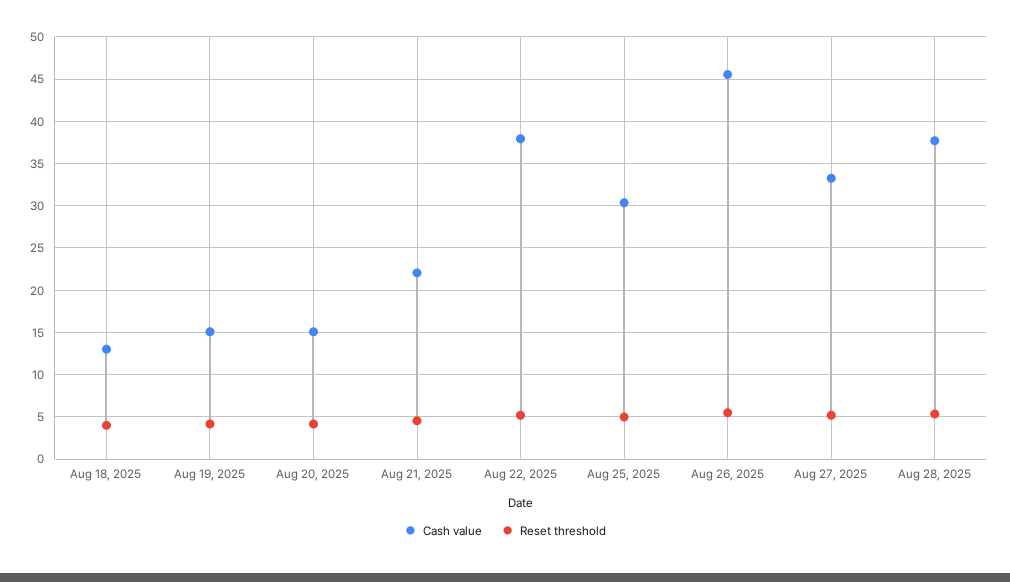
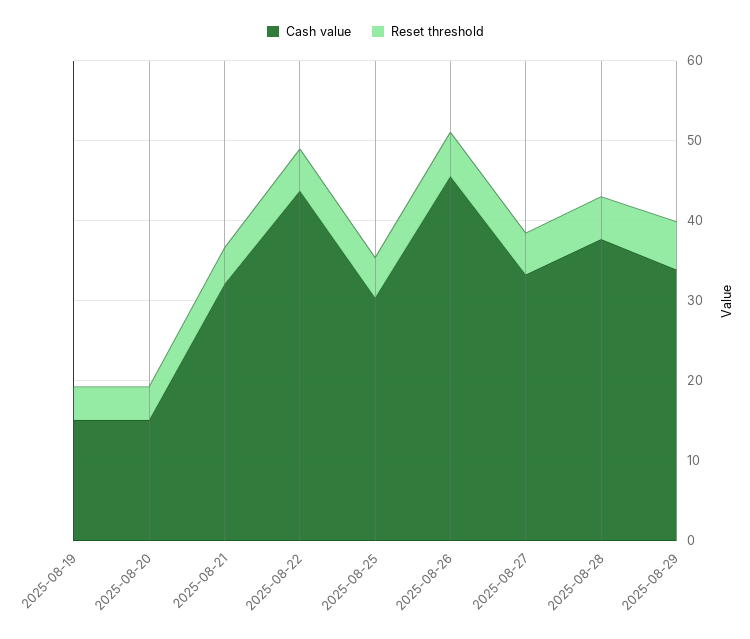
Cash value, Aug 18, 2025: 13 -> none
Reset threshold, Aug 18, 2025: 4 -> none
Cash value, Aug 21, 2025: 22 -> 32
Cash value, Aug 22, 2025: 38 -> 44
Cash value, 2025-08-29: none -> 34
Reset threshold, 2025-08-29: none -> 6

